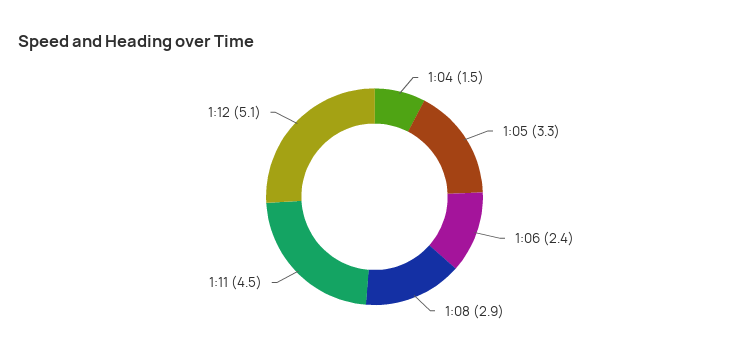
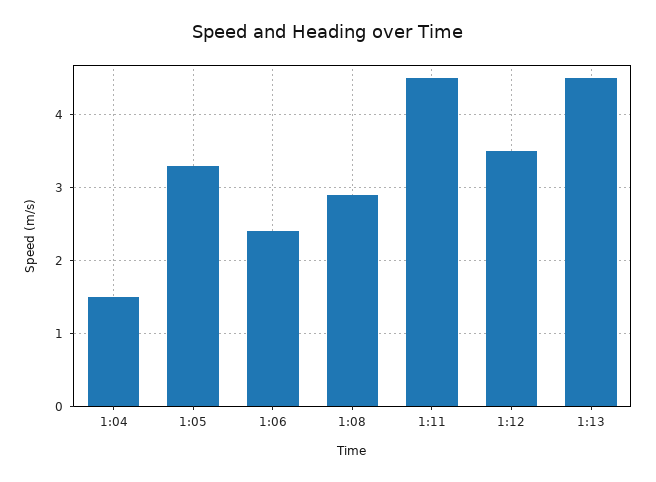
1:12: 5.1 -> 3.5
1:13: none -> 4.5

